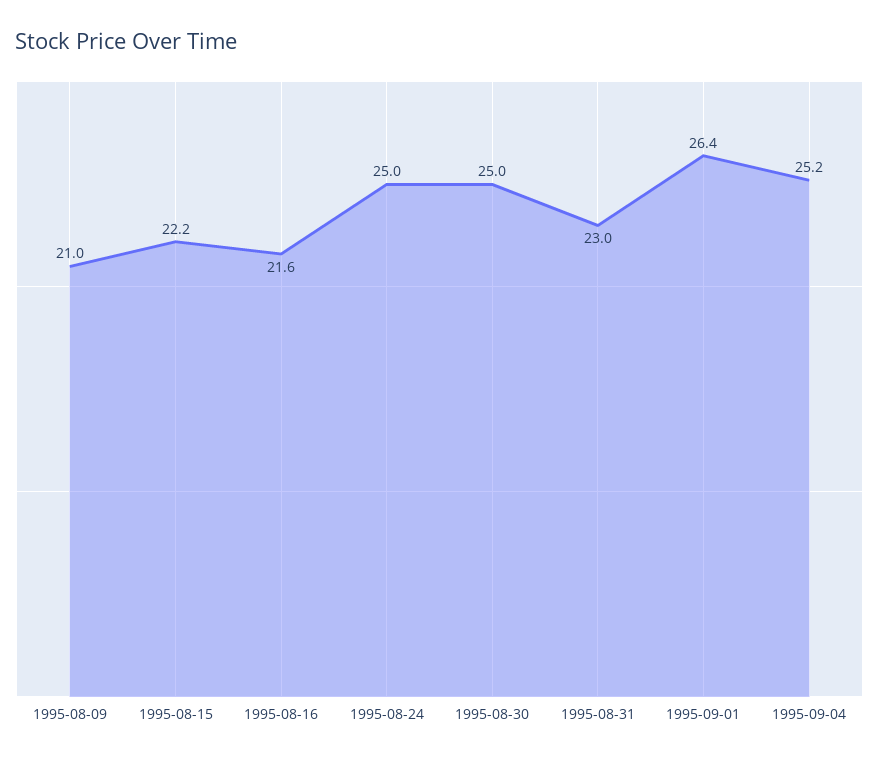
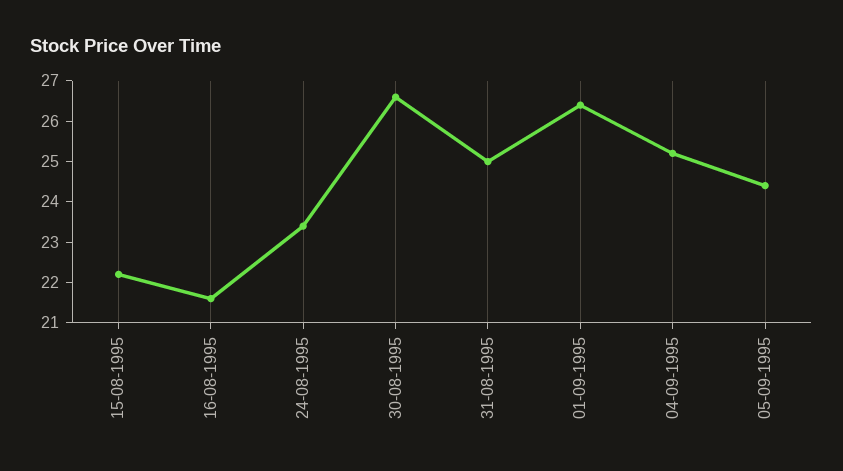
1995-08-09: 21 -> none
1995-08-24: 25 -> 23.5
1995-08-30: 25 -> 26.5
1995-08-31: 23 -> 25
05-09-1995: none -> 24.5

